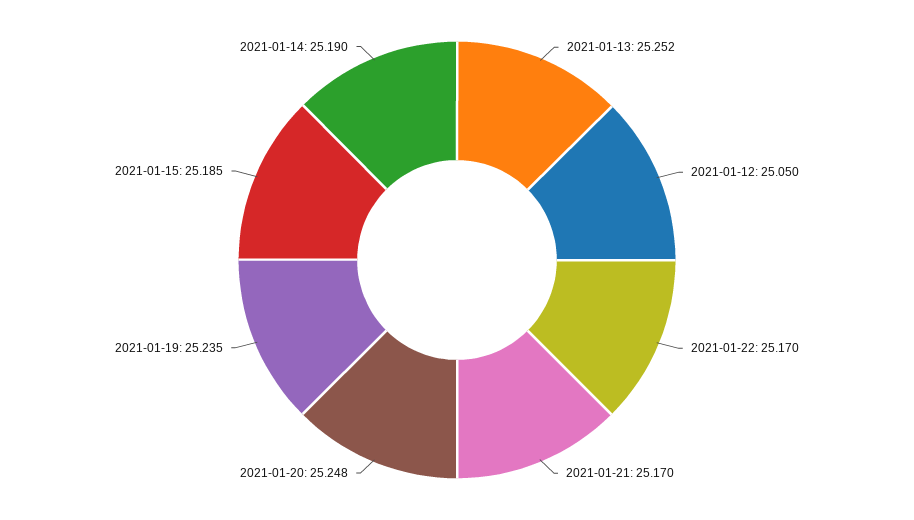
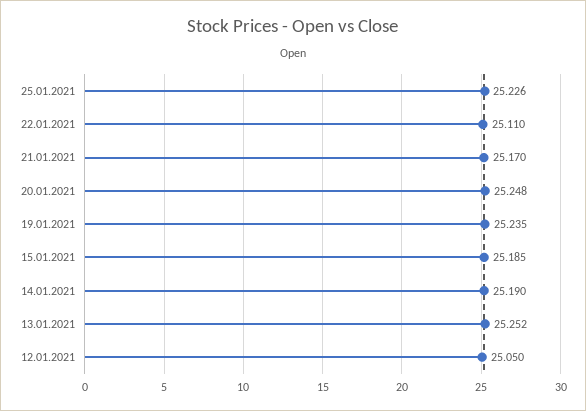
2021-01-22: 25.17 -> 25.11
25.01.2021: none -> 25.226

